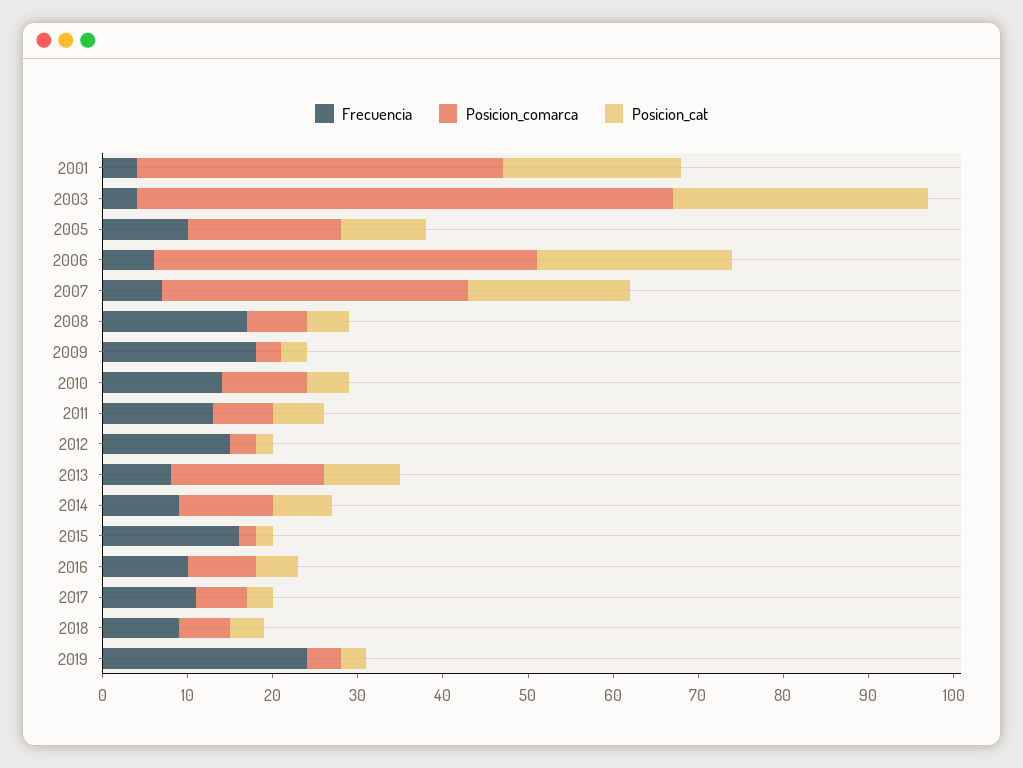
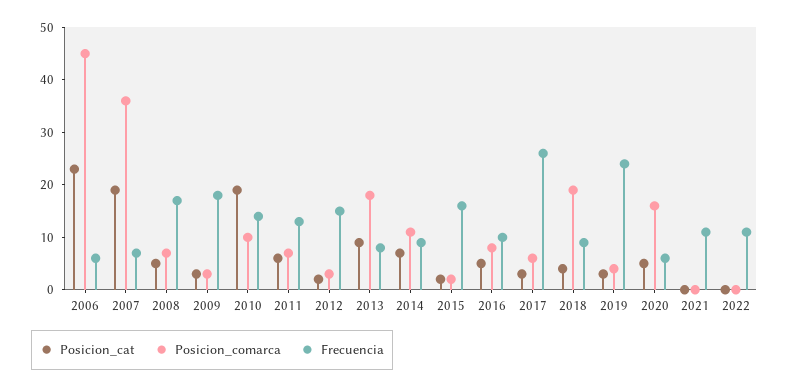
Frecuencia, 2001: 4 -> none
Posicion_comarca, 2001: 43 -> none
Posicion_cat, 2001: 21 -> none
Frecuencia, 2003: 4 -> none
Posicion_comarca, 2003: 63 -> none
Posicion_cat, 2003: 30 -> none
Frecuencia, 2005: 10 -> none
Posicion_comarca, 2005: 18 -> none
Posicion_cat, 2005: 10 -> none
Posicion_cat, 2010: 5 -> 20
Frecuencia, 2017: 11 -> 25
Posicion_comarca, 2018: 6 -> 20
Posicion_cat, 2020: none -> 5
Posicion_comarca, 2020: none -> 15
Frecuencia, 2020: none -> 5
Posicion_cat, 2021: none -> 0
Posicion_comarca, 2021: none -> 0
Frecuencia, 2021: none -> 10
Posicion_cat, 2022: none -> 0
Posicion_comarca, 2022: none -> 0
Frecuencia, 2022: none -> 10

